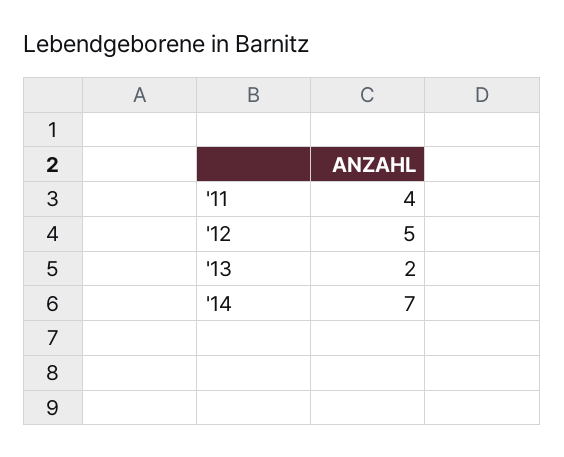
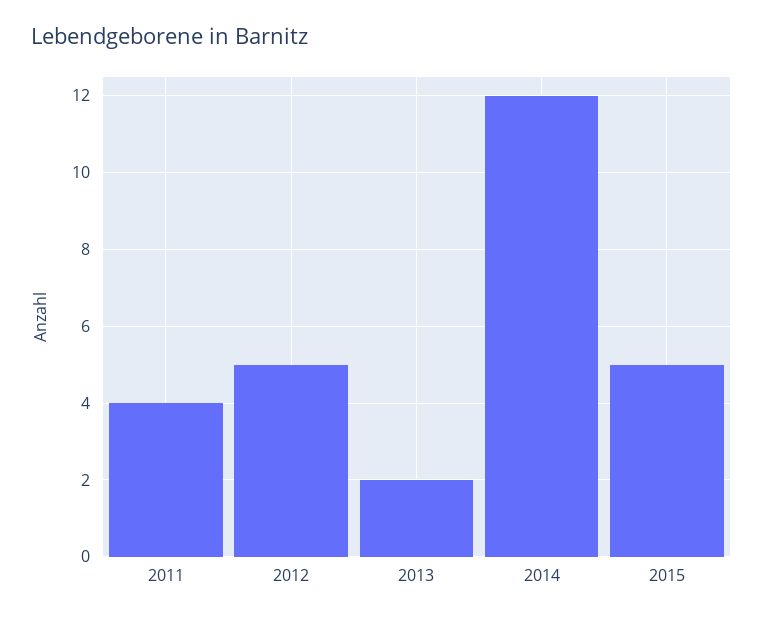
'14: 7 -> 12
2015: none -> 5

